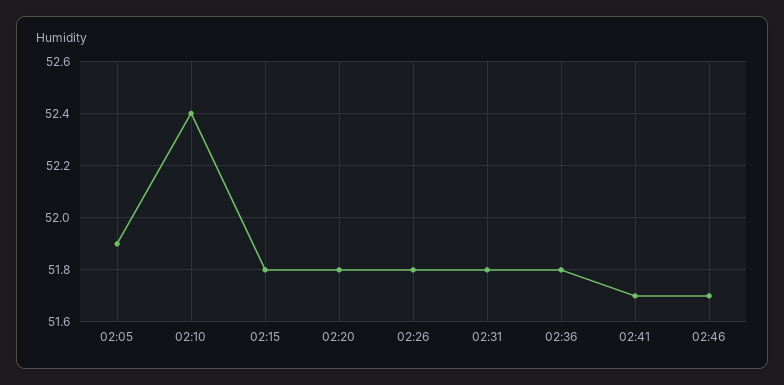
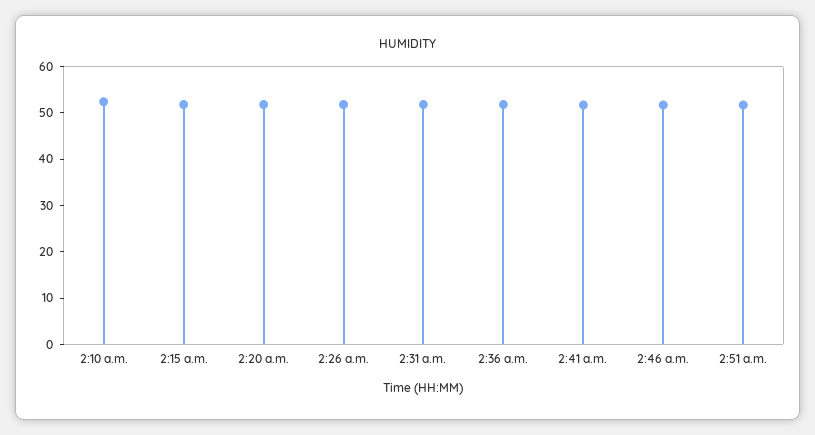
02:05: 51.9 -> none
2:51 a.m.: none -> 52

